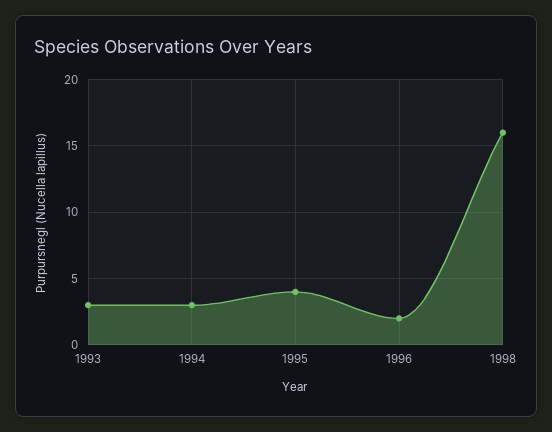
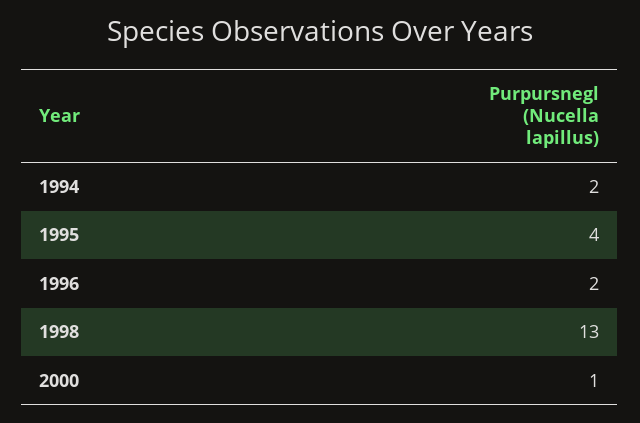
1993: 3 -> none
1994: 3 -> 2
1998: 16 -> 13
2000: none -> 1

